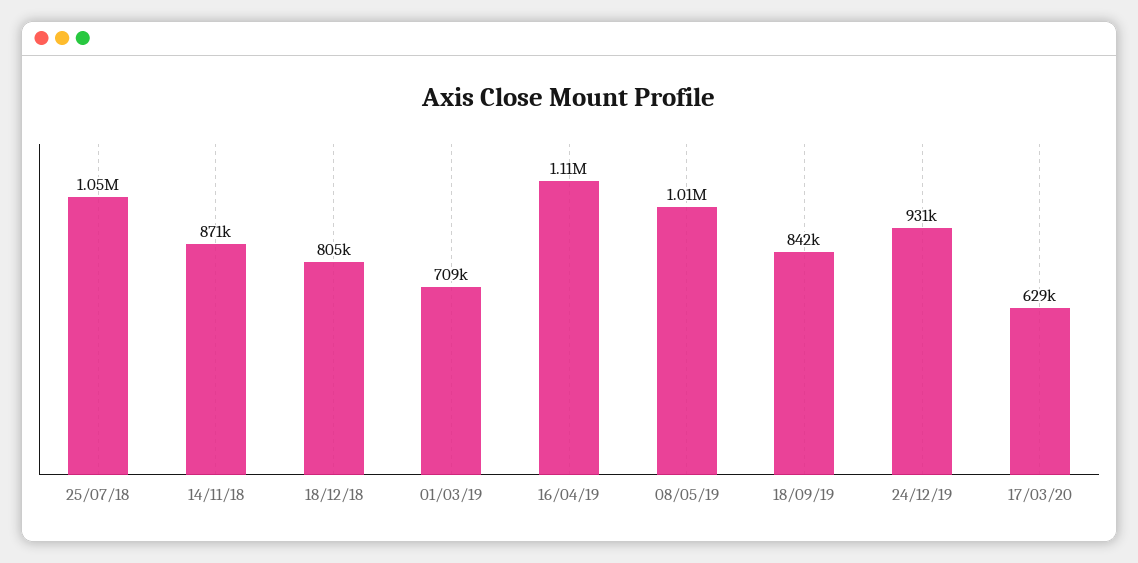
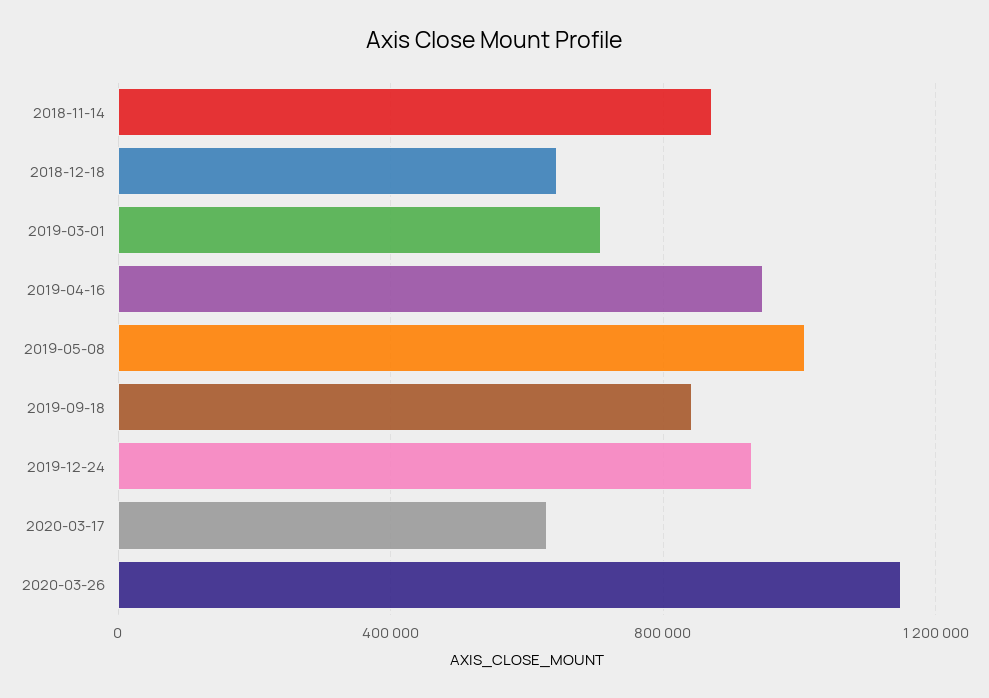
25/07/18: 1050000 -> none
18/12/18: 805000 -> 650000
16/04/19: 1110000 -> 950000
2020-03-26: none -> 1150000

